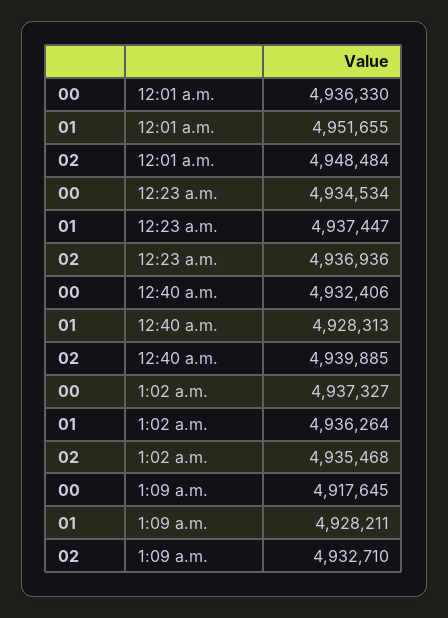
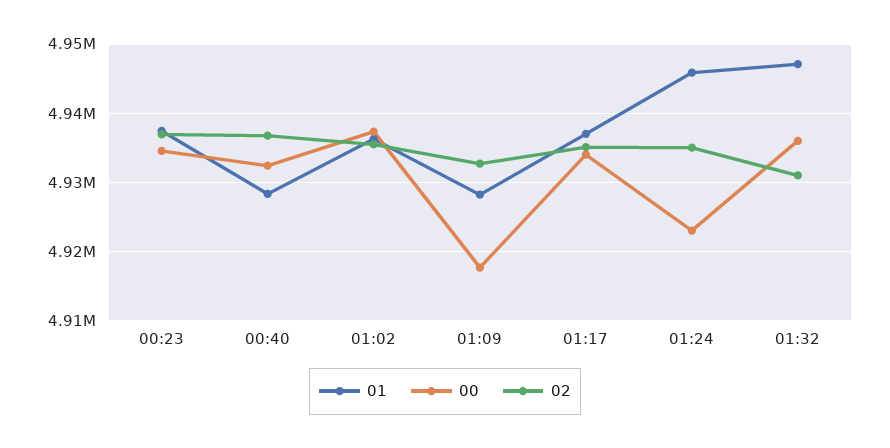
00, 12:01 a.m.: 4936330 -> none
01, 12:01 a.m.: 4951655 -> none
02, 12:01 a.m.: 4948484 -> none
02, 12:40 a.m.: 4939885 -> 4937000
01, 01:17: none -> 4937000
00, 01:17: none -> 4934000
02, 01:17: none -> 4935000
01, 01:24: none -> 4946000
00, 01:24: none -> 4923000
02, 01:24: none -> 4935000
01, 01:32: none -> 4947000
00, 01:32: none -> 4936000
02, 01:32: none -> 4931000

